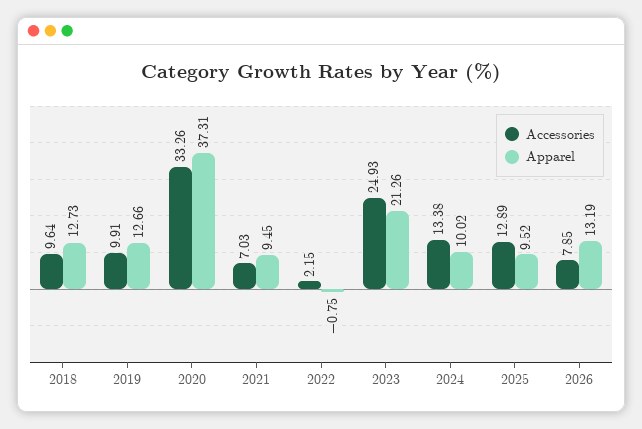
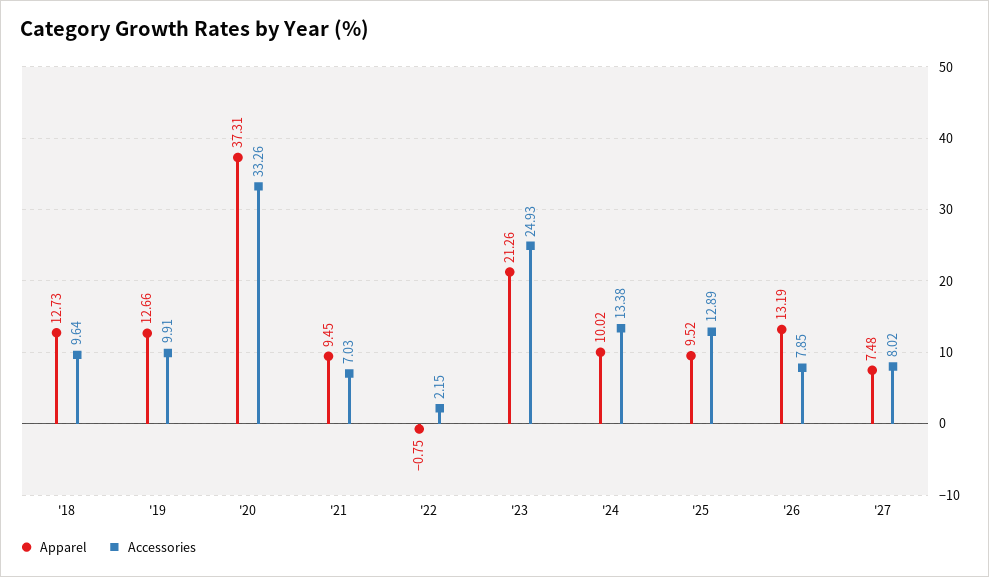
Apparel, '27: none -> 7.48
Accessories, '27: none -> 8.02

